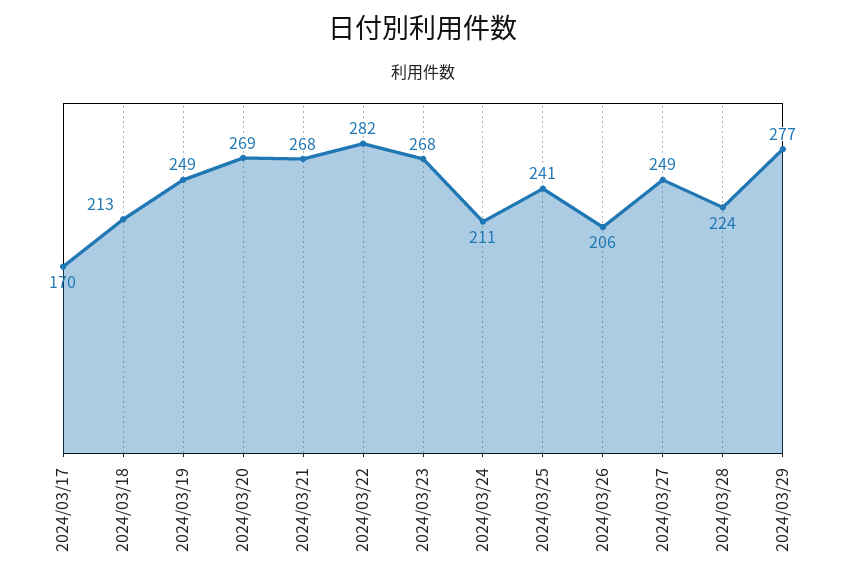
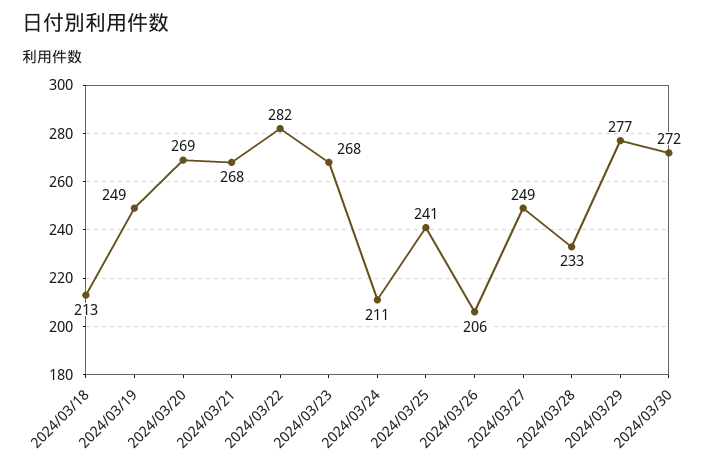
2024/03/17: 170 -> none
2024/03/28: 224 -> 233
2024/03/30: none -> 272

